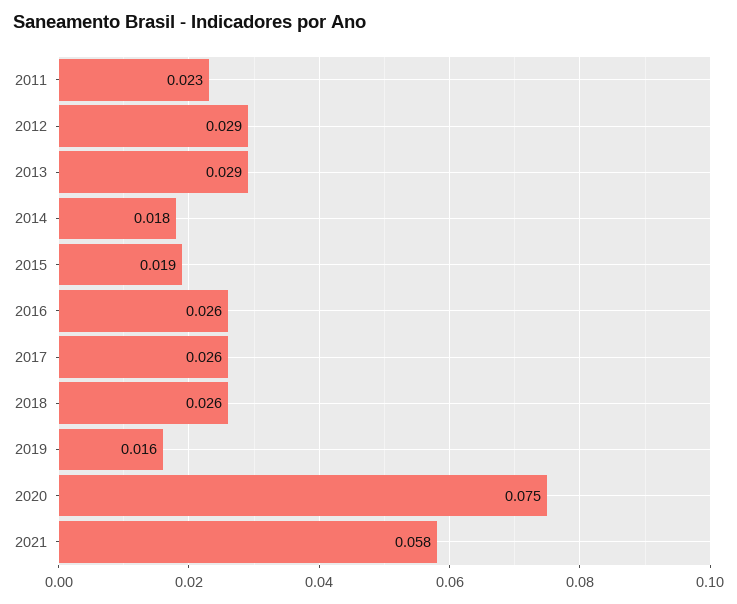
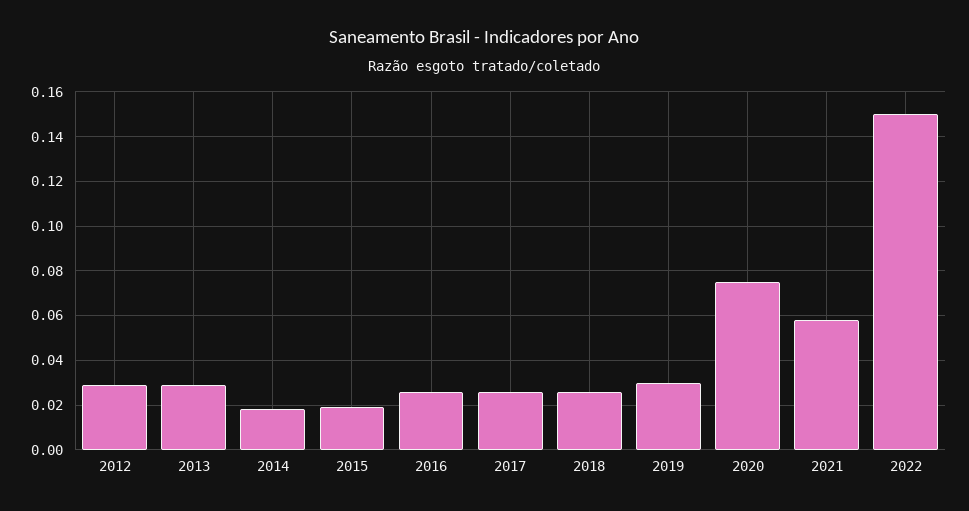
2011: 0.023 -> none
2019: 0.016 -> 0.03
2022: none -> 0.15

